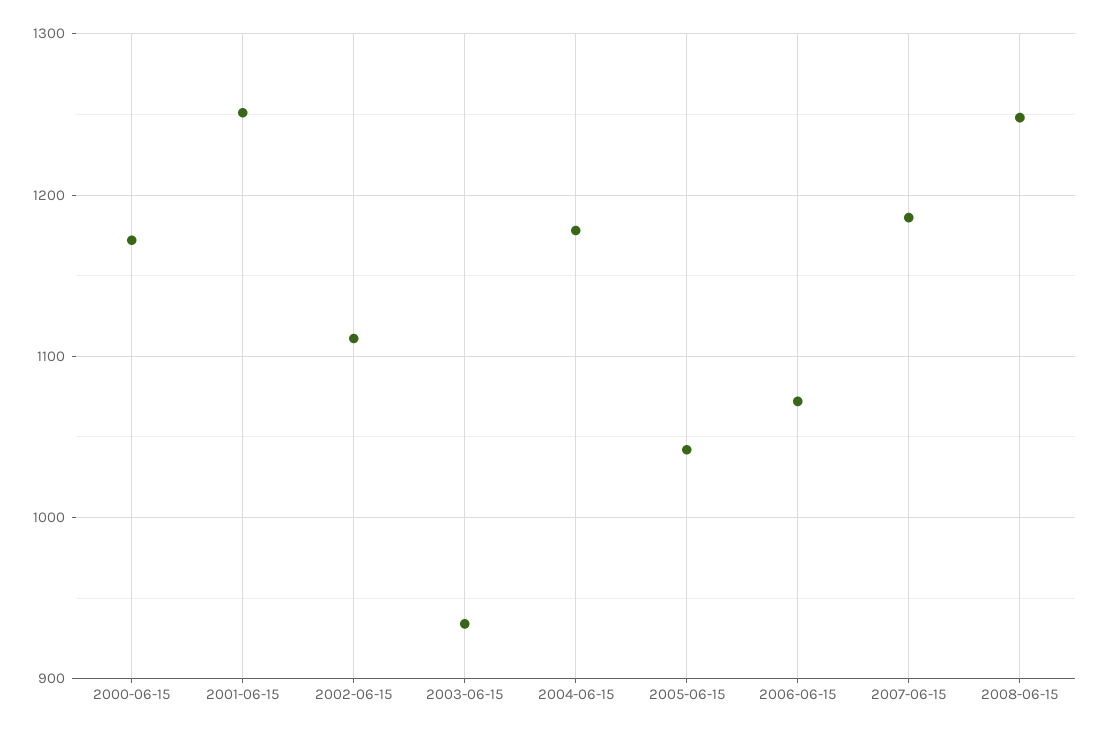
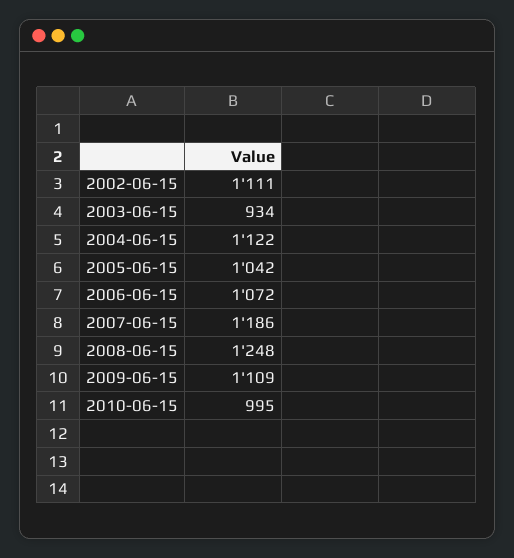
2000-06-15: 1170 -> none
2001-06-15: 1250 -> none
2004-06-15: 1180 -> 1122
2009-06-15: none -> 1109
2010-06-15: none -> 995

